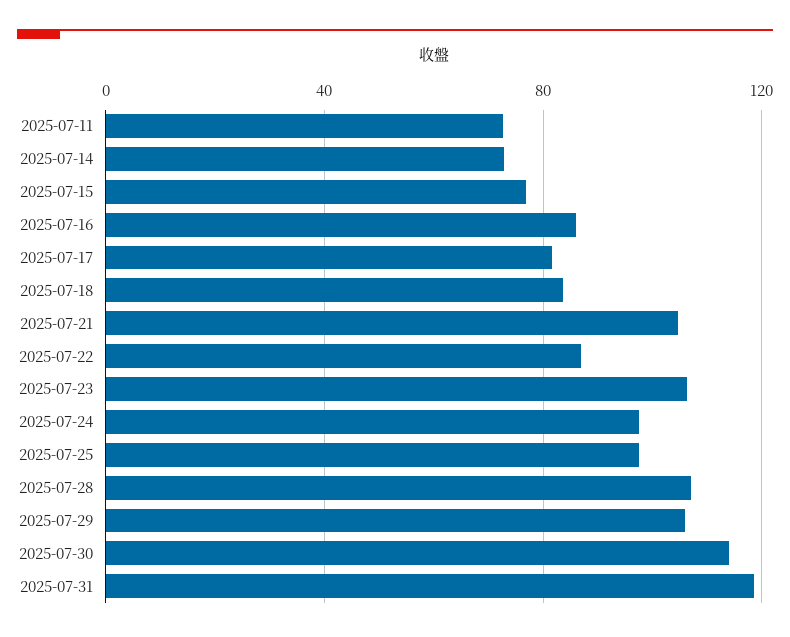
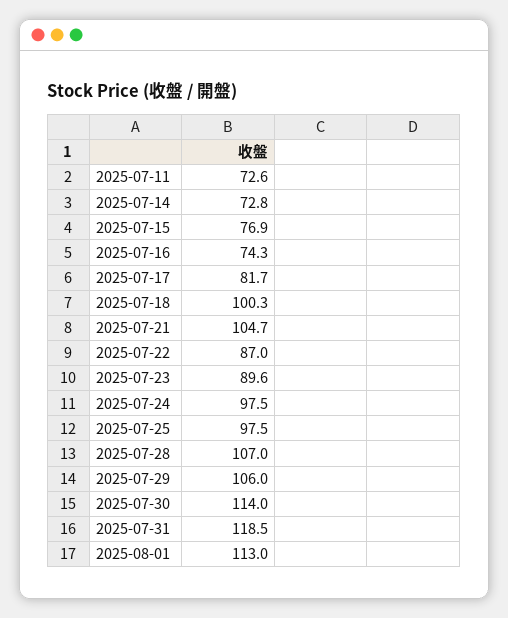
2025-07-16: 85 -> 74.3
2025-07-18: 85 -> 100.3
2025-07-23: 105 -> 89.6
2025-08-01: none -> 113

